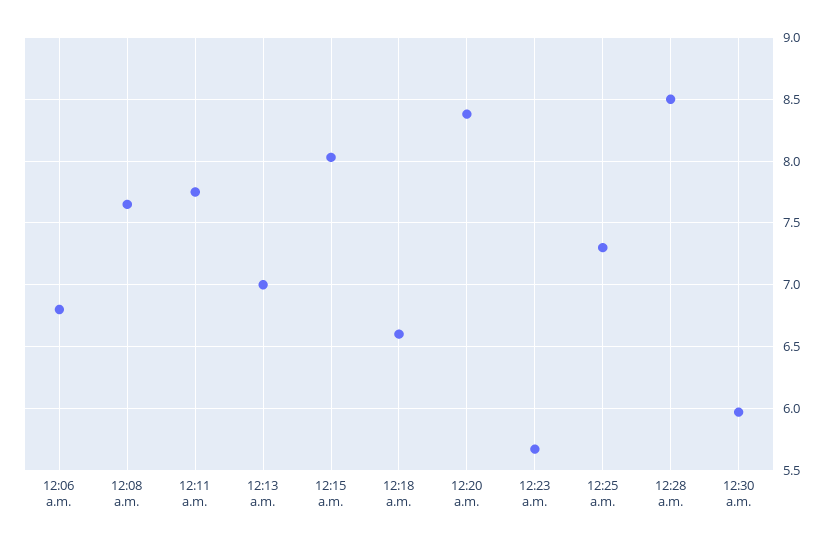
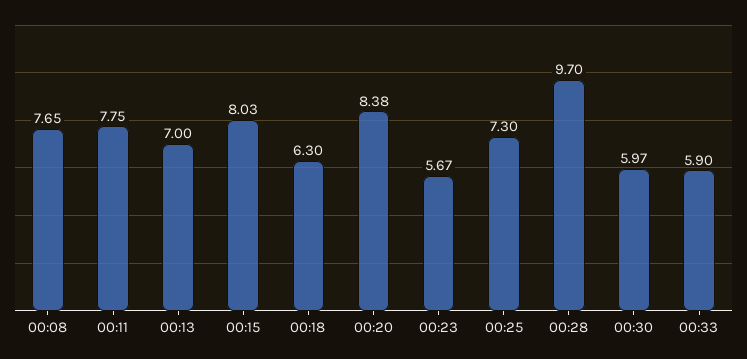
12:06 a.m.: 6.8 -> none
12:18 a.m.: 6.6 -> 6.3
12:28 a.m.: 8.5 -> 9.7
00:33: none -> 5.9

